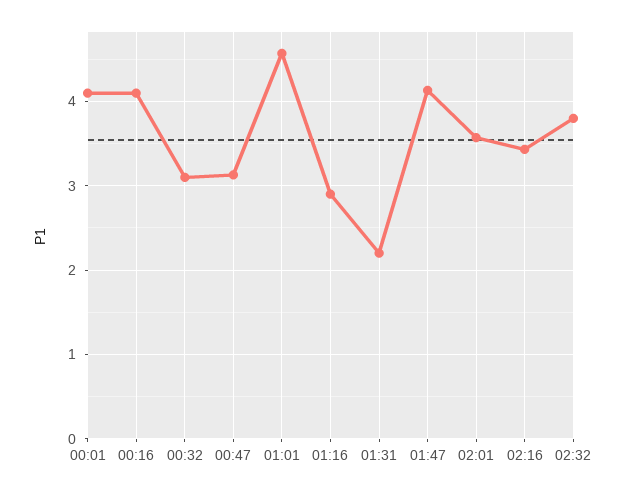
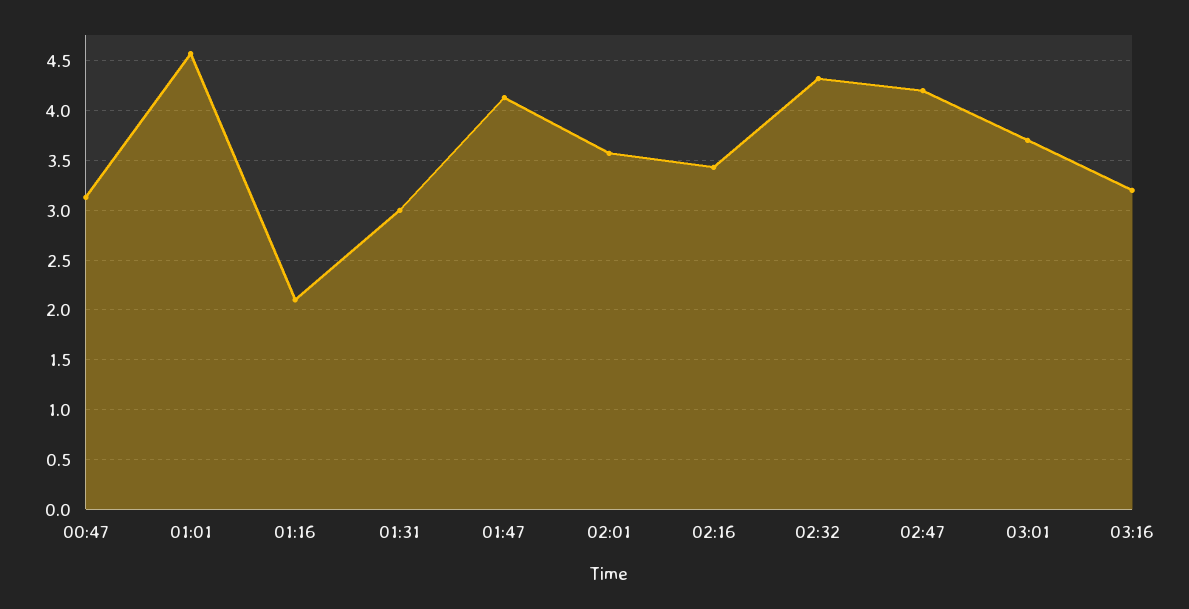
00:01: 4.1 -> none
00:16: 4.1 -> none
00:32: 3.1 -> none
01:16: 2.9 -> 2.1
01:31: 2.2 -> 3
02:32: 3.8 -> 4.3
02:47: none -> 4.2
03:01: none -> 3.7
03:16: none -> 3.2

